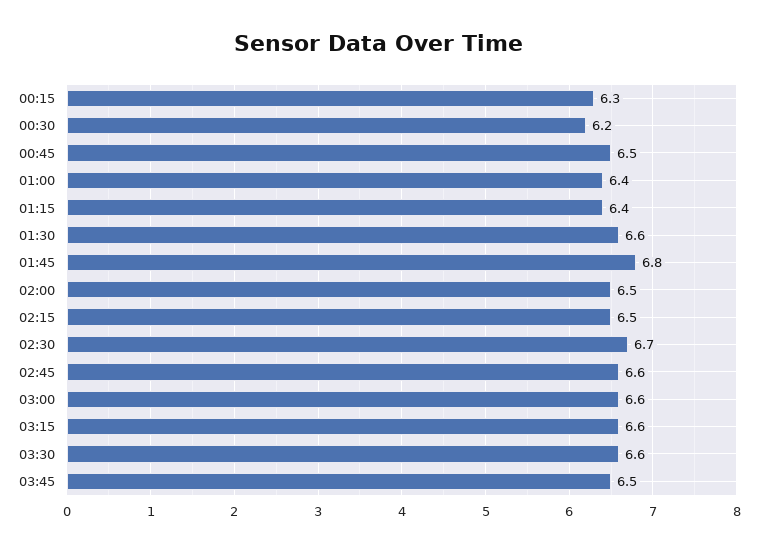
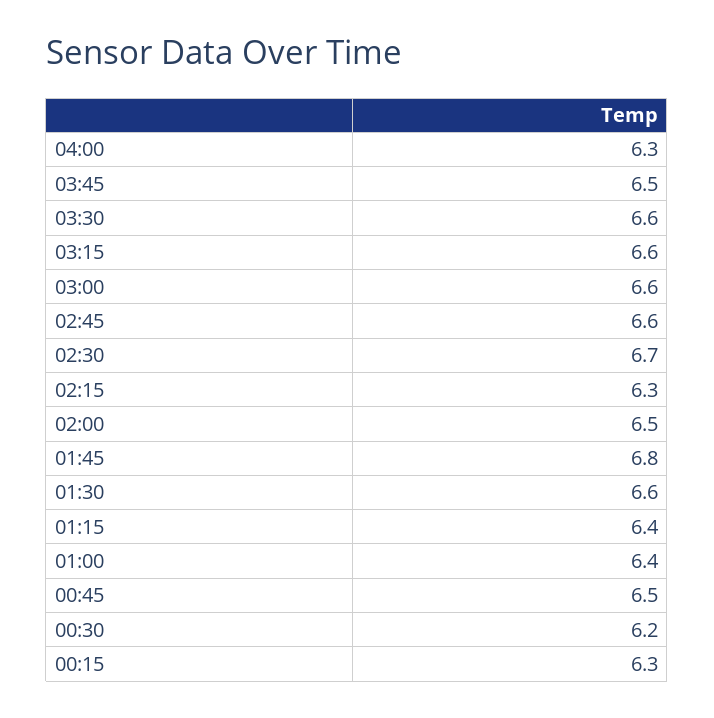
02:15: 6.5 -> 6.3
04:00: none -> 6.3

